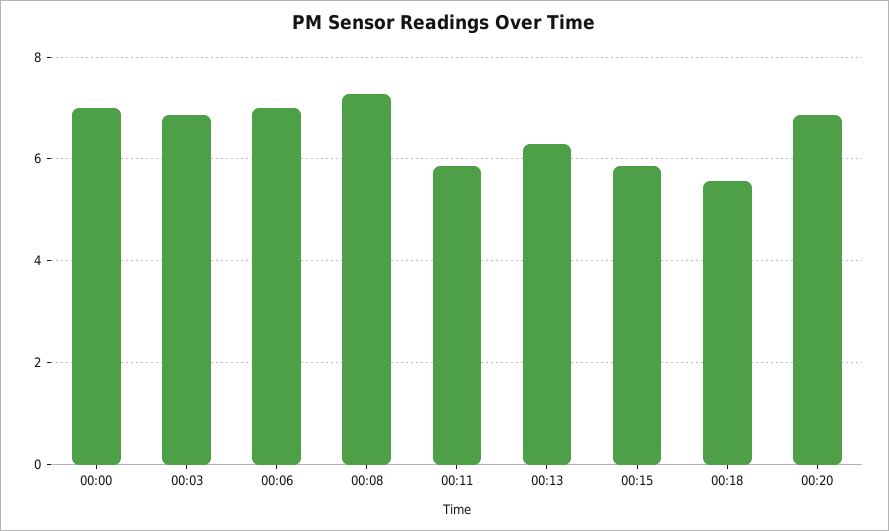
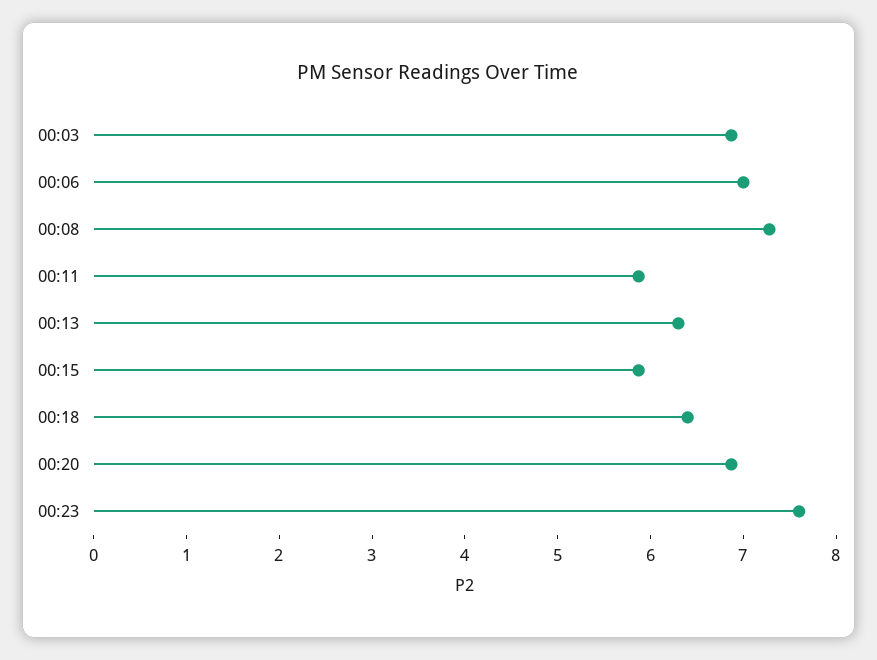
00:00: 7 -> none
00:18: 5.6 -> 6.4
00:23: none -> 7.6

